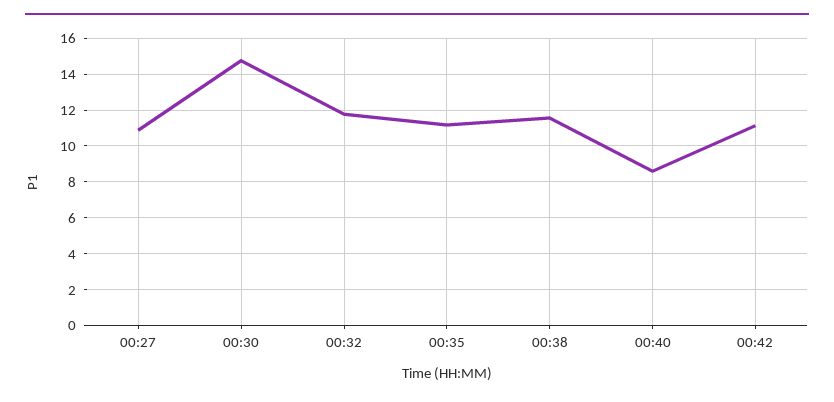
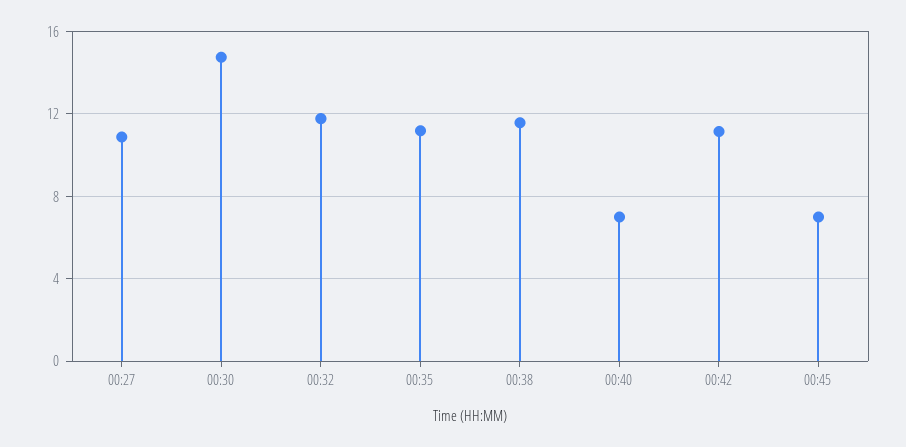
00:40: 8.5 -> 7
00:45: none -> 7

